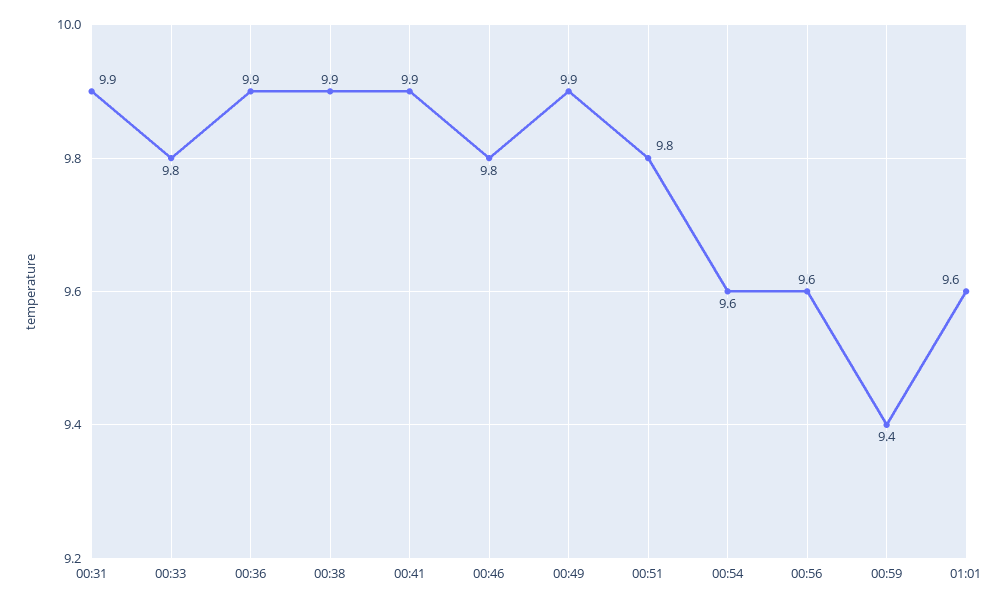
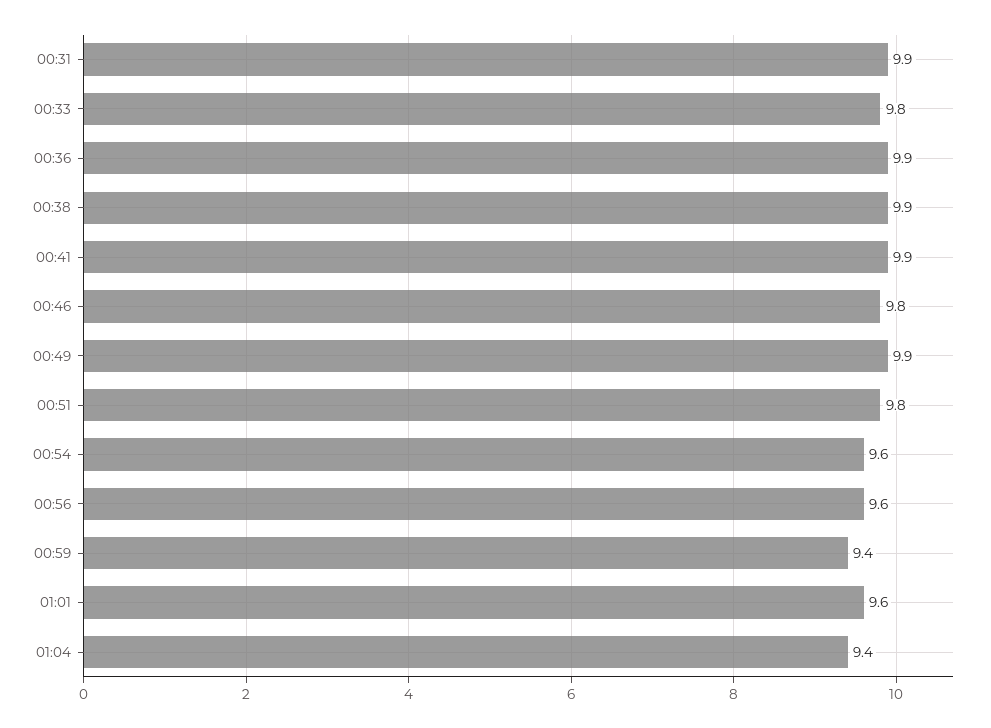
01:04: none -> 9.4

